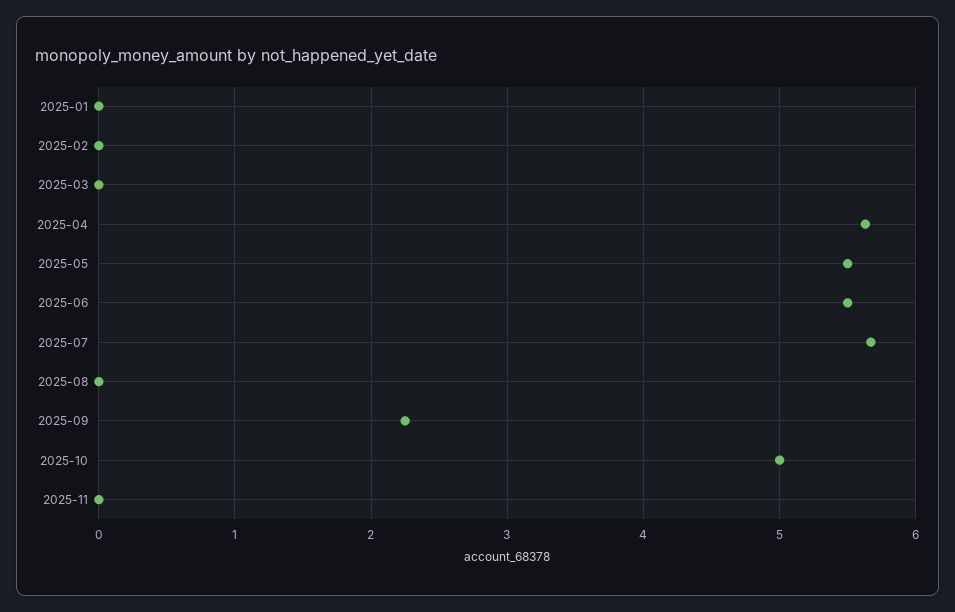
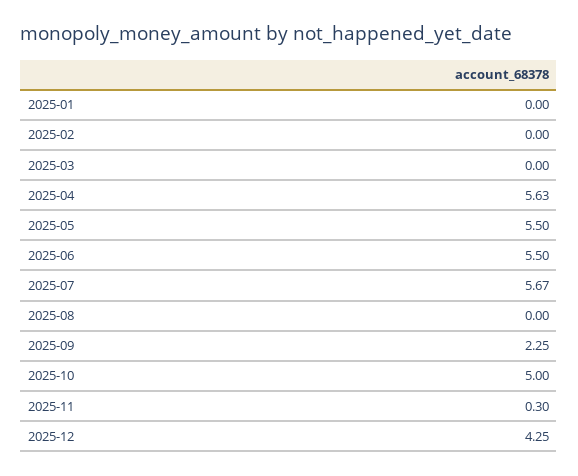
2025-11: 0 -> 0.3
2025-12: none -> 4.25

